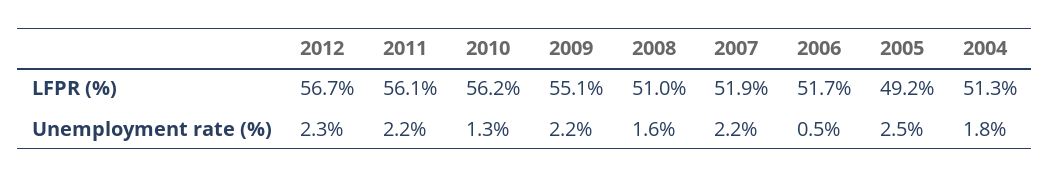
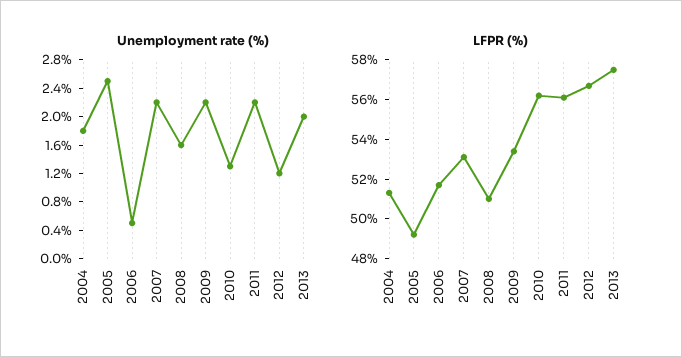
LFPR (%), 2009: 55.1 -> 53.5
LFPR (%), 2007: 51.9 -> 53
Unemployment rate (%), 2012: 2.3 -> 1.2
Unemployment rate (%), 2013: none -> 2
LFPR (%), 2013: none -> 57.5

